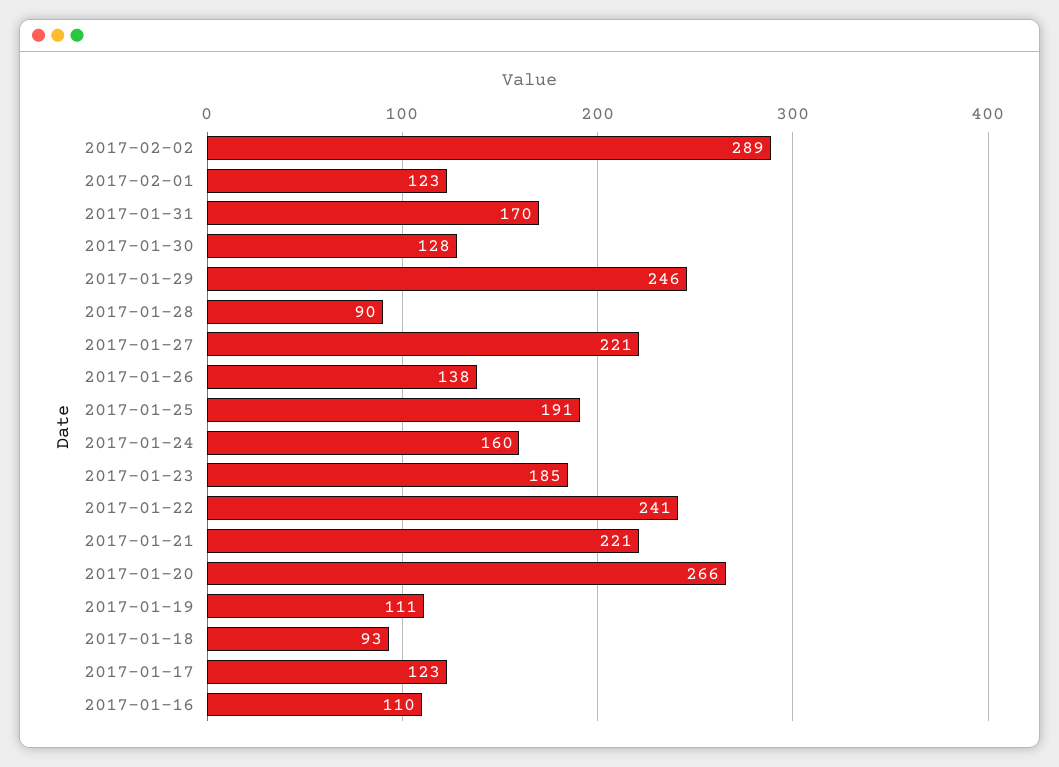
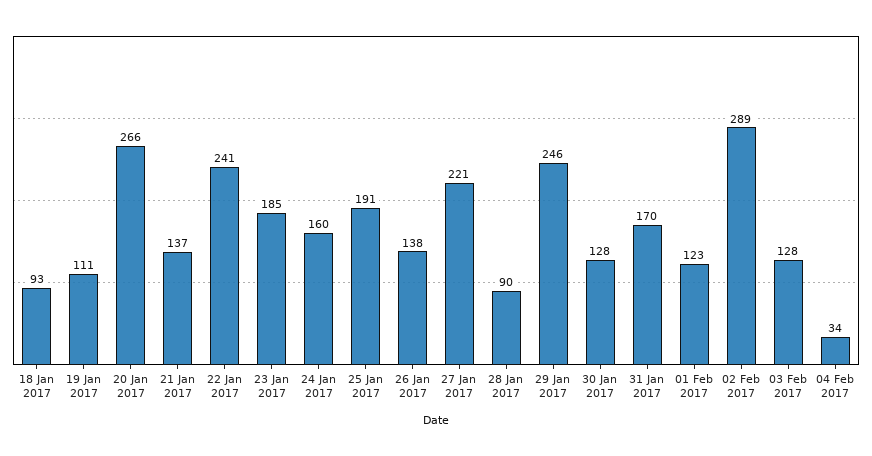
2017-01-21: 221 -> 137
2017-01-17: 123 -> none
2017-01-16: 110 -> none
03 Feb 2017: none -> 128
04 Feb 2017: none -> 34

